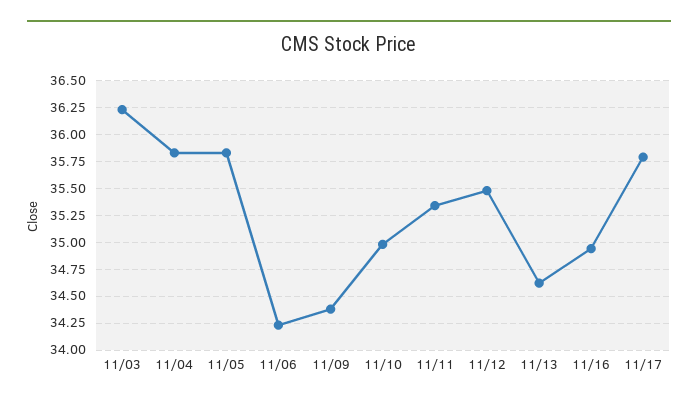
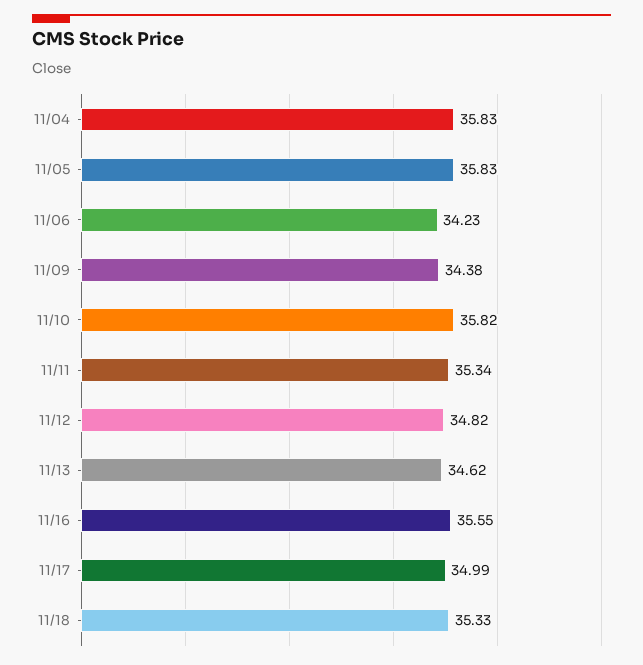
11/03: 36.25 -> none
11/10: 35 -> 35.82
11/12: 35.5 -> 34.82
11/16: 35 -> 35.55
11/17: 35.75 -> 34.99
11/18: none -> 35.33

